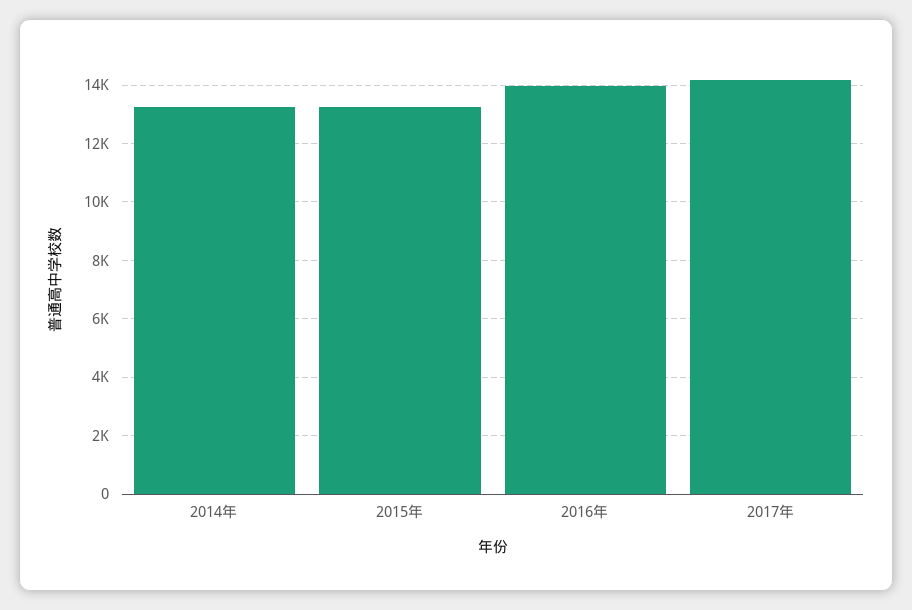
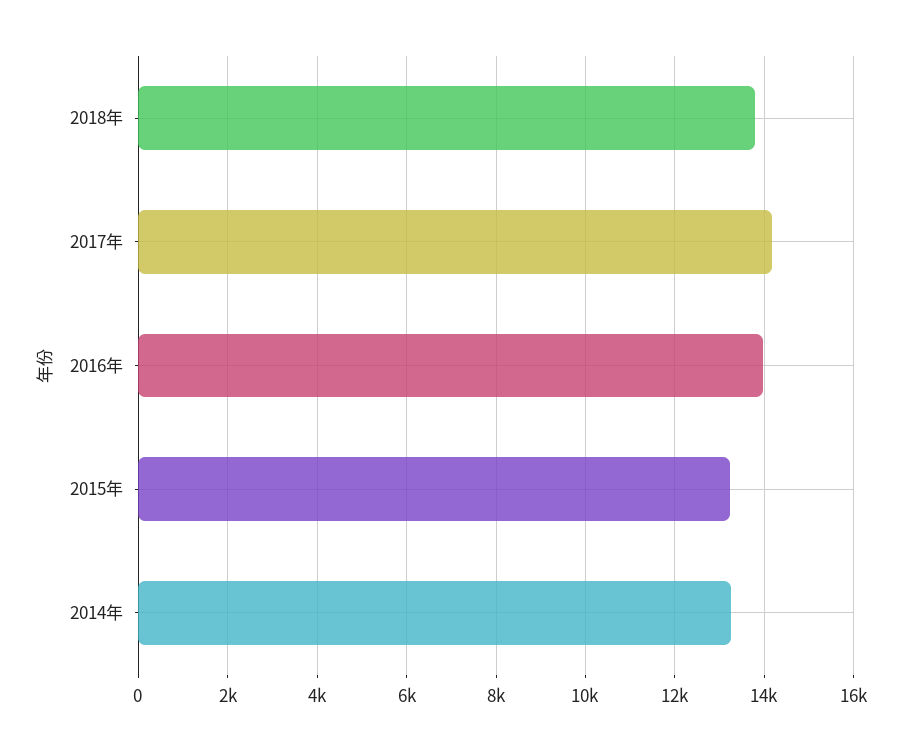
2018年: none -> 13800

